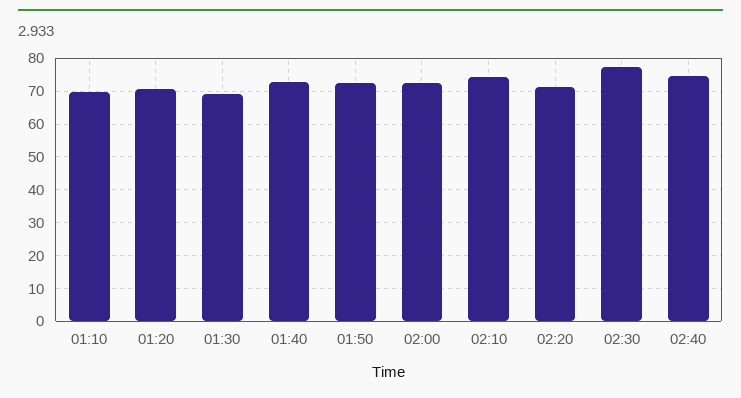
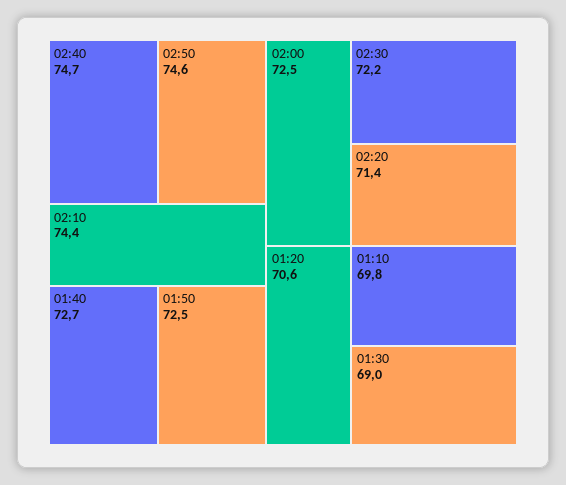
02:30: 78 -> 72.2
02:50: none -> 74.6

